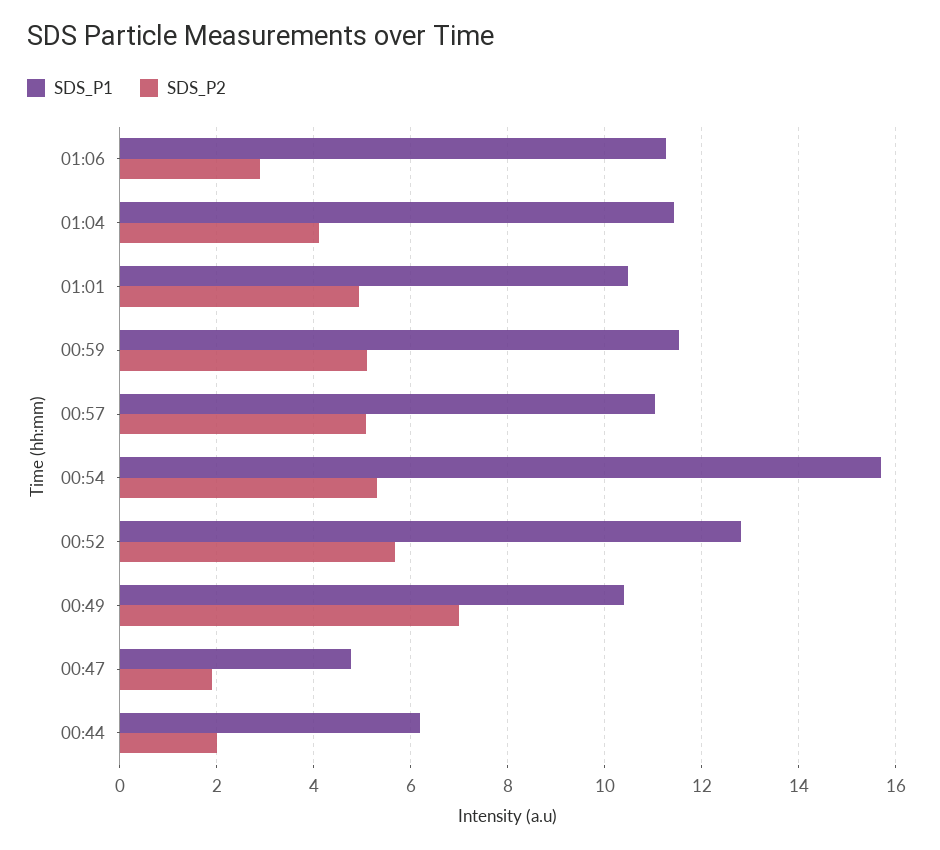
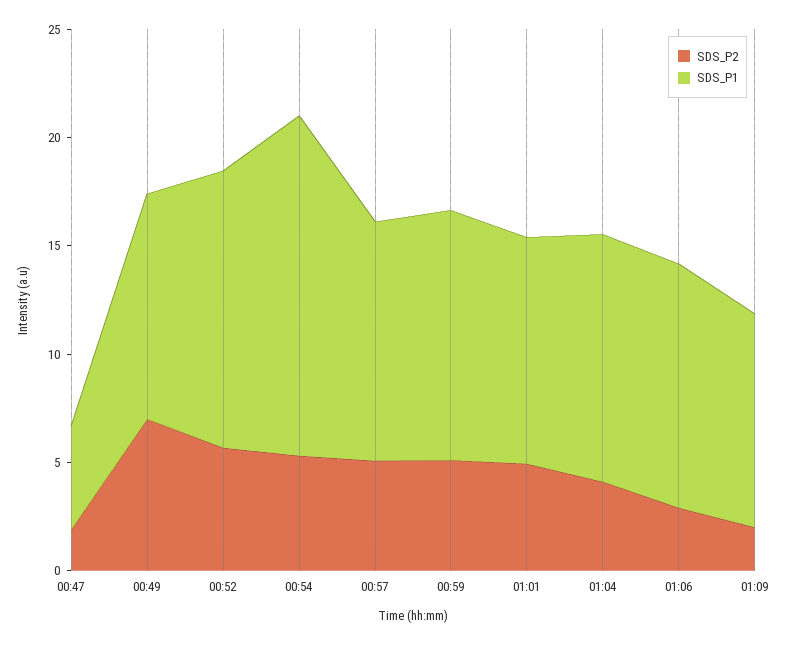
SDS_P1, 00:44: 6.2 -> none
SDS_P2, 00:44: 2 -> none
SDS_P2, 01:09: none -> 2
SDS_P1, 01:09: none -> 10

